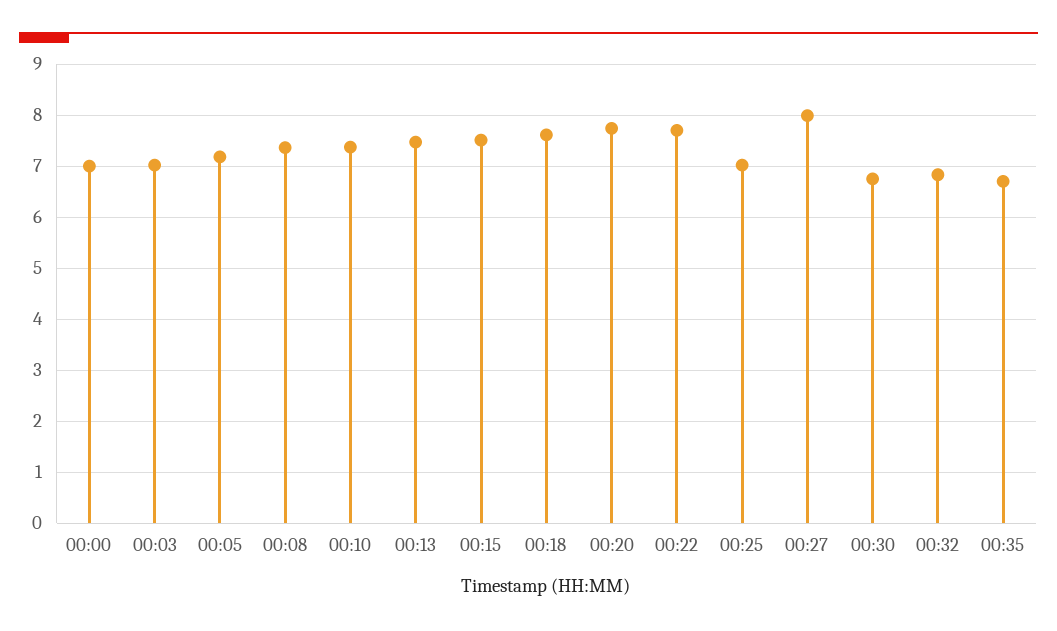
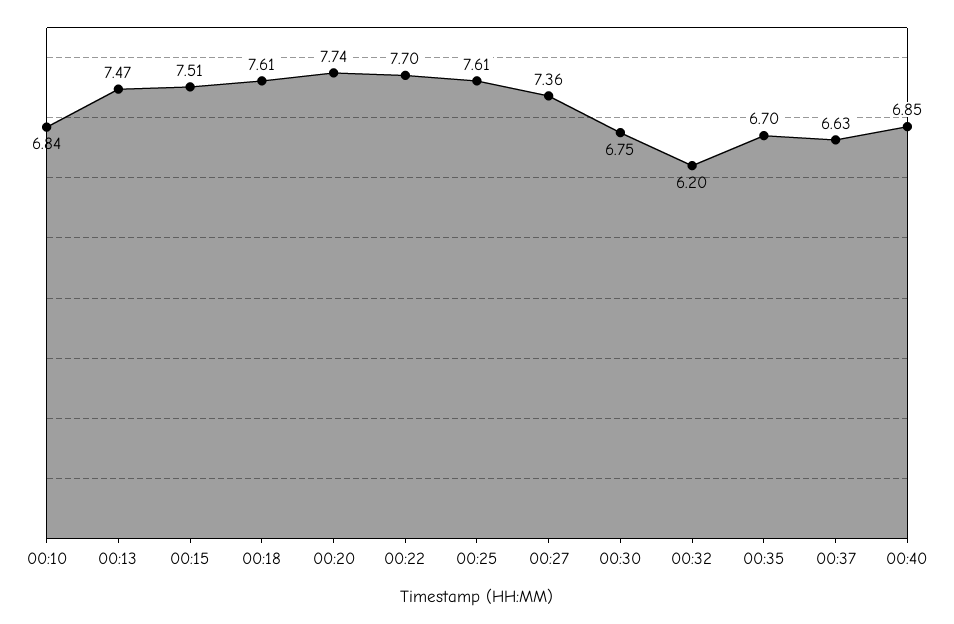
00:00: 7 -> none
00:03: 7 -> none
00:05: 7.2 -> none
00:08: 7.4 -> none
00:10: 7.4 -> 6.84
00:25: 7 -> 7.61
00:27: 8 -> 7.36
00:32: 6.8 -> 6.2
00:37: none -> 6.63
00:40: none -> 6.85

